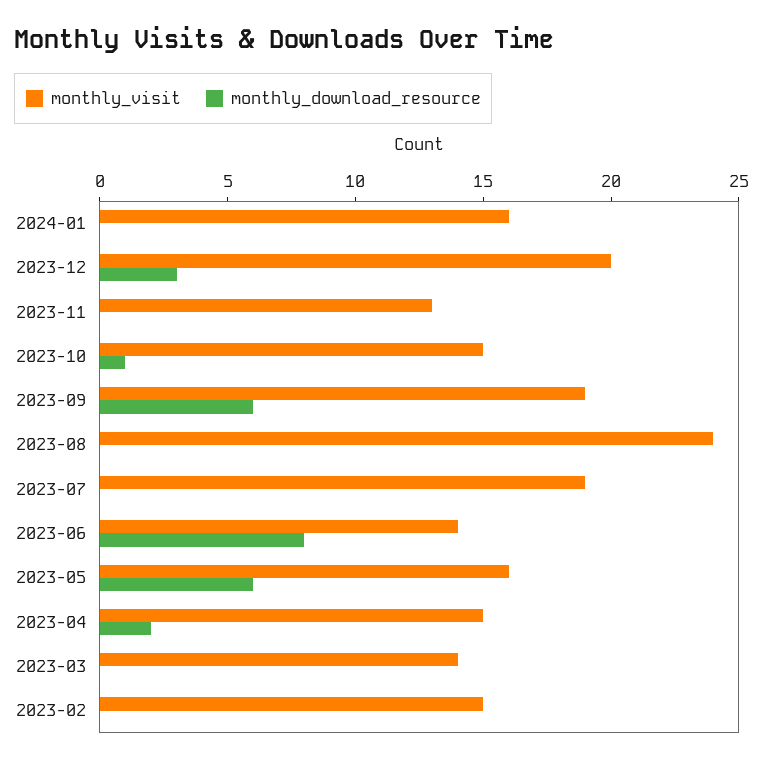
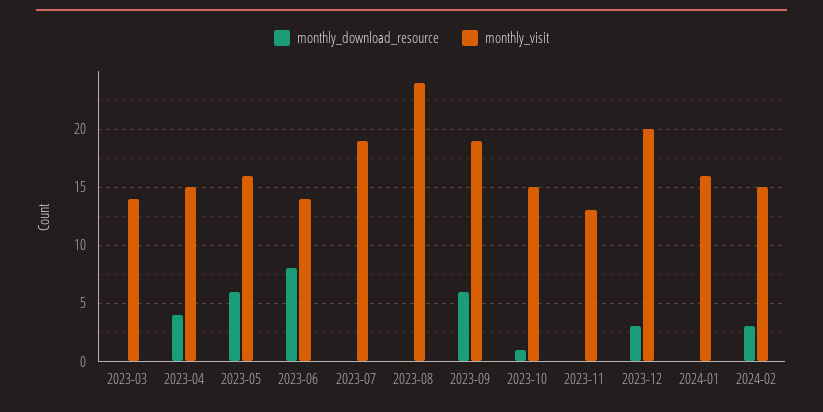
monthly_download_resource, 2023-04: 2 -> 4
monthly_visit, 2023-02: 15 -> none
monthly_download_resource, 2023-02: 0 -> none
monthly_download_resource, 2024-02: none -> 3
monthly_visit, 2024-02: none -> 15

